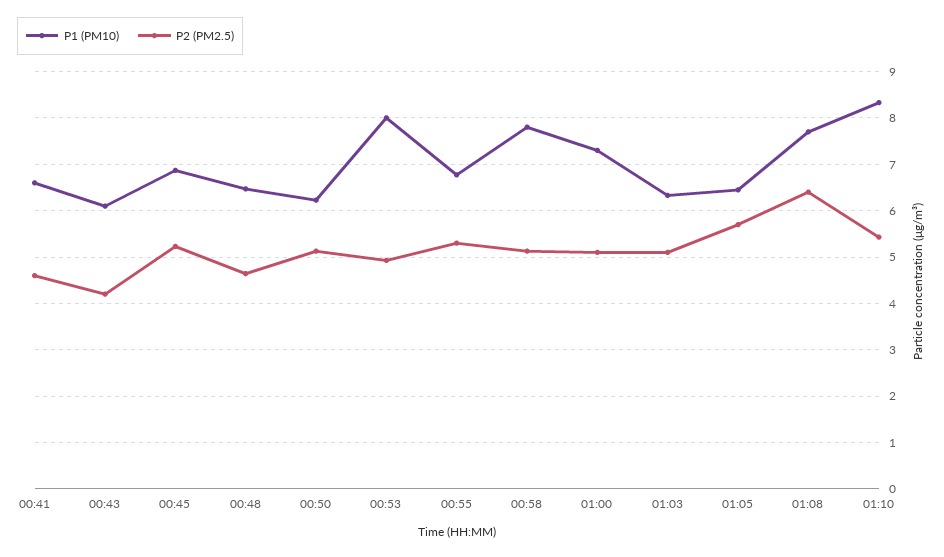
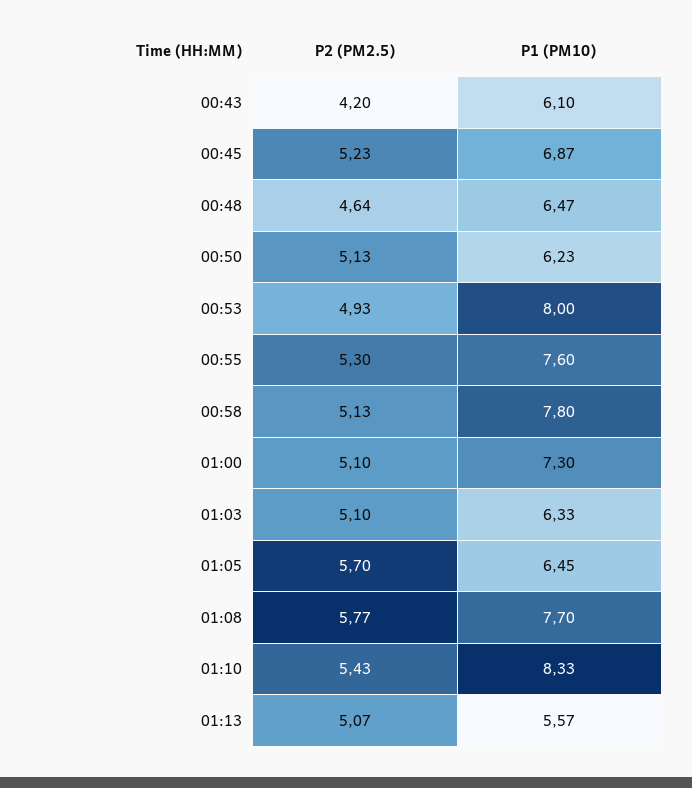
P1 (PM10), 00:41: 6.6 -> none
P2 (PM2.5), 00:41: 4.6 -> none
P1 (PM10), 00:55: 6.8 -> 7.6
P2 (PM2.5), 01:08: 6.4 -> 5.77
P2 (PM2.5), 01:13: none -> 5.07
P1 (PM10), 01:13: none -> 5.57

